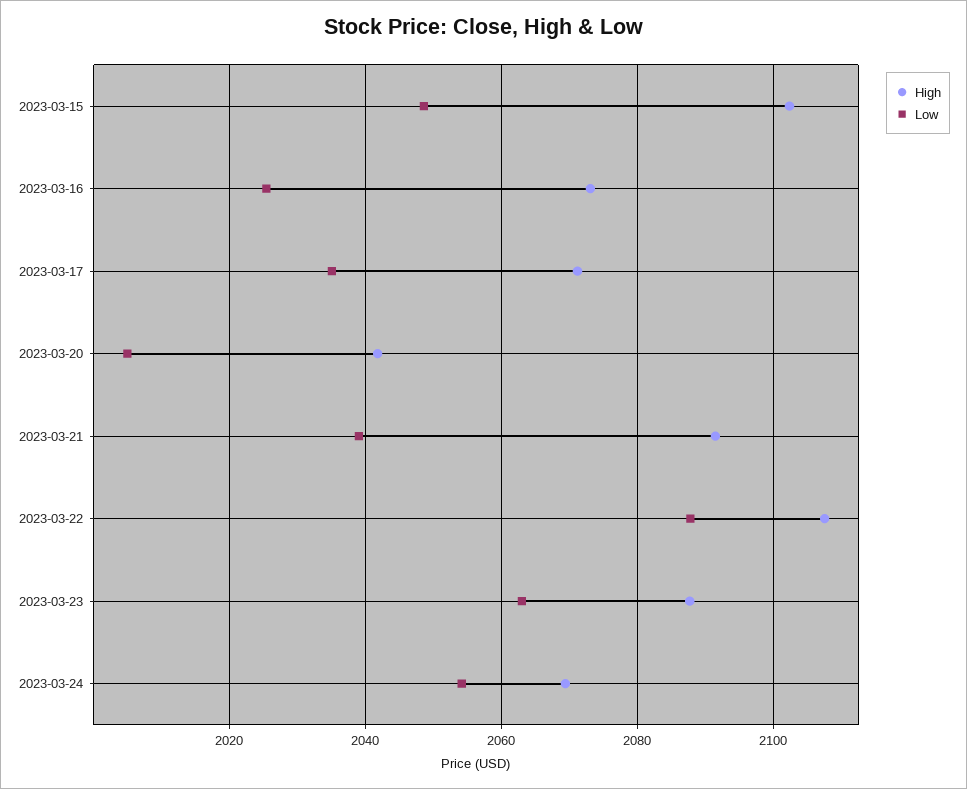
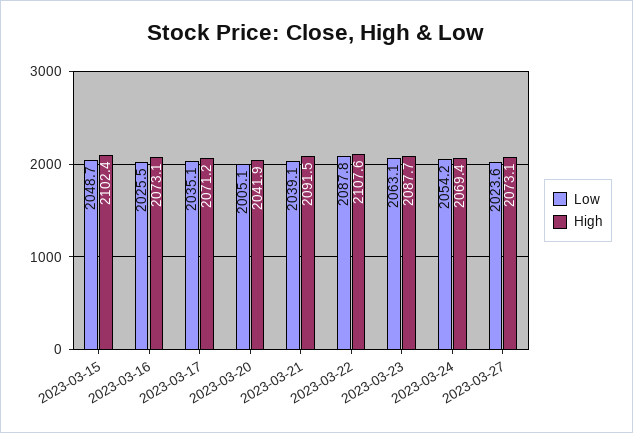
Low, 2023-03-27: none -> 2023.6
High, 2023-03-27: none -> 2073.1

